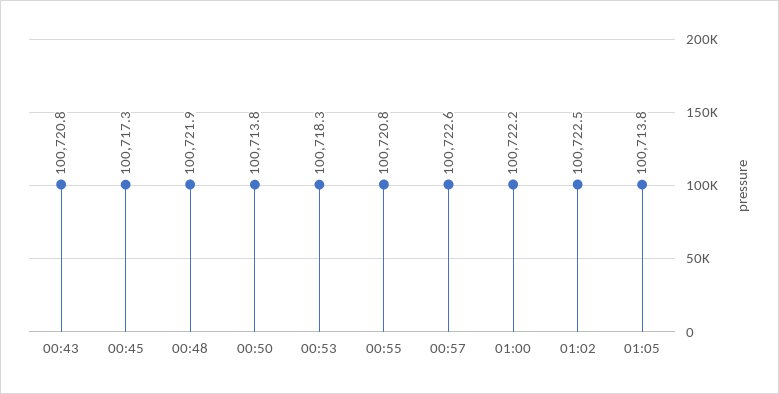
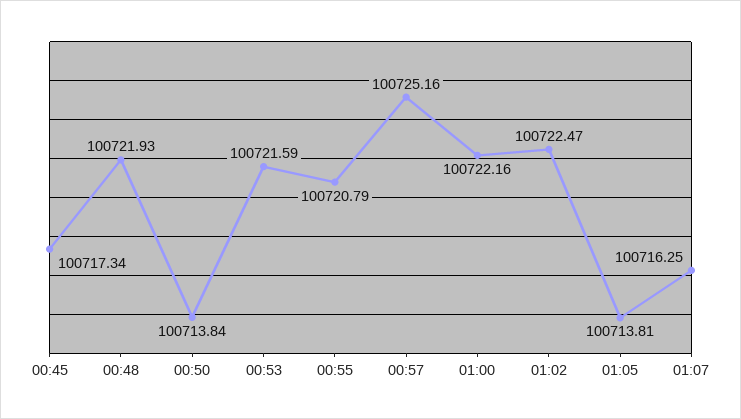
00:43: 100720.8 -> none
00:53: 100718.3 -> 100721.59
00:57: 100722.6 -> 100725.16
01:07: none -> 100716.25

